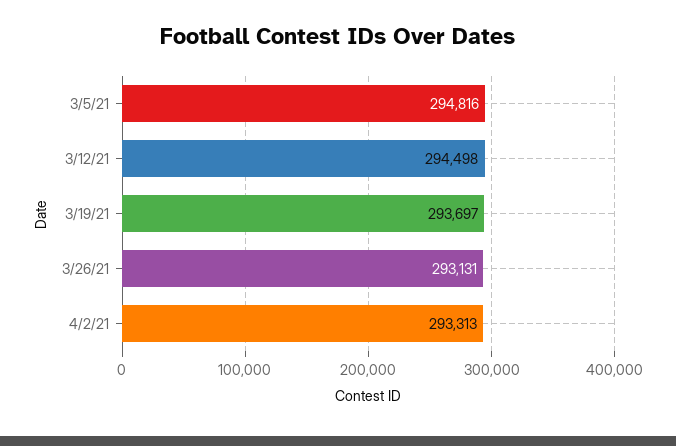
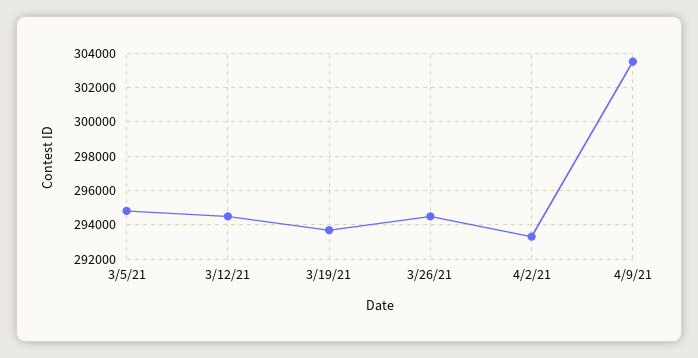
3/26/21: 293131 -> 294500
4/9/21: none -> 303500

